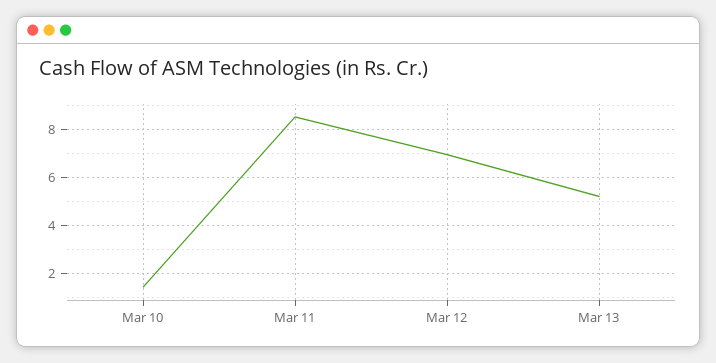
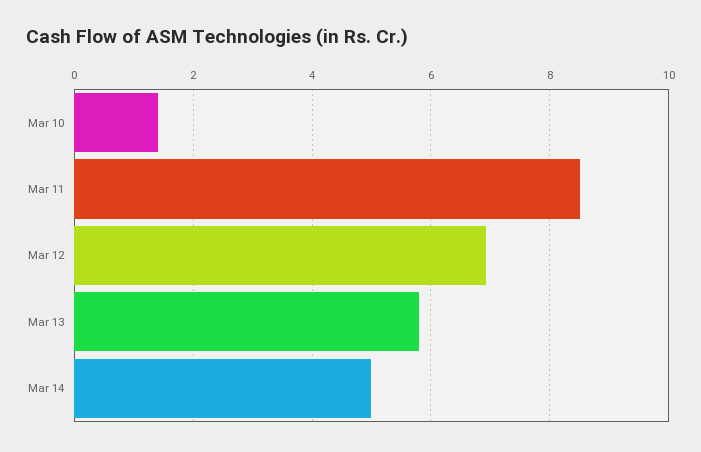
Mar 13: 5.25 -> 5.8
Mar 14: none -> 5

